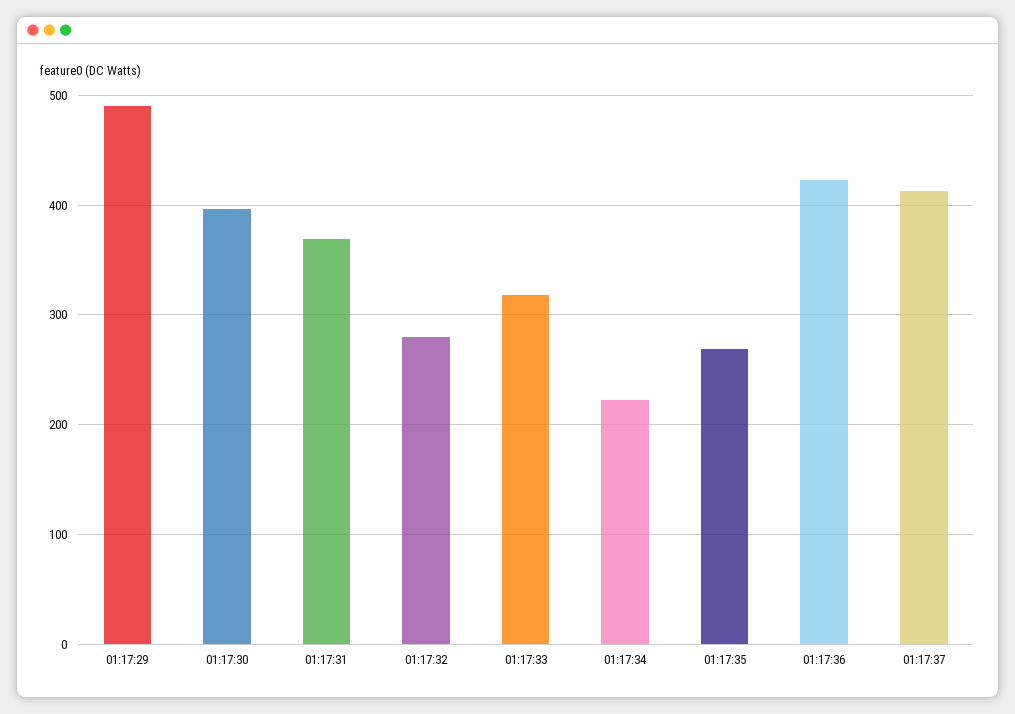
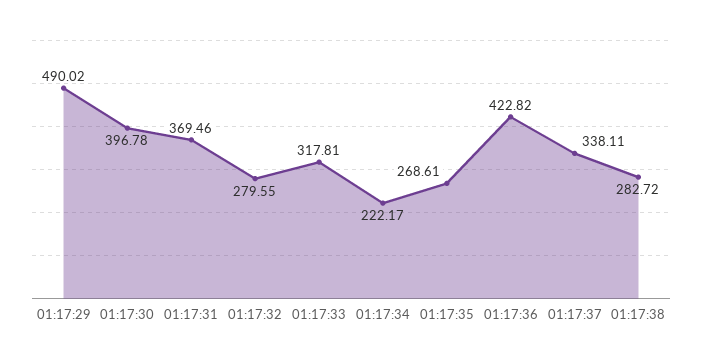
01:17:37: 410 -> 338.11
01:17:38: none -> 282.72

